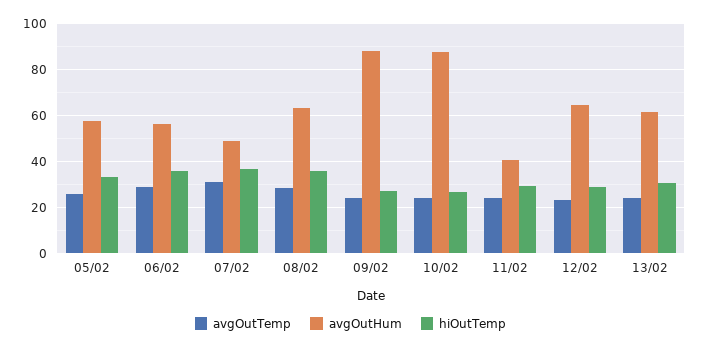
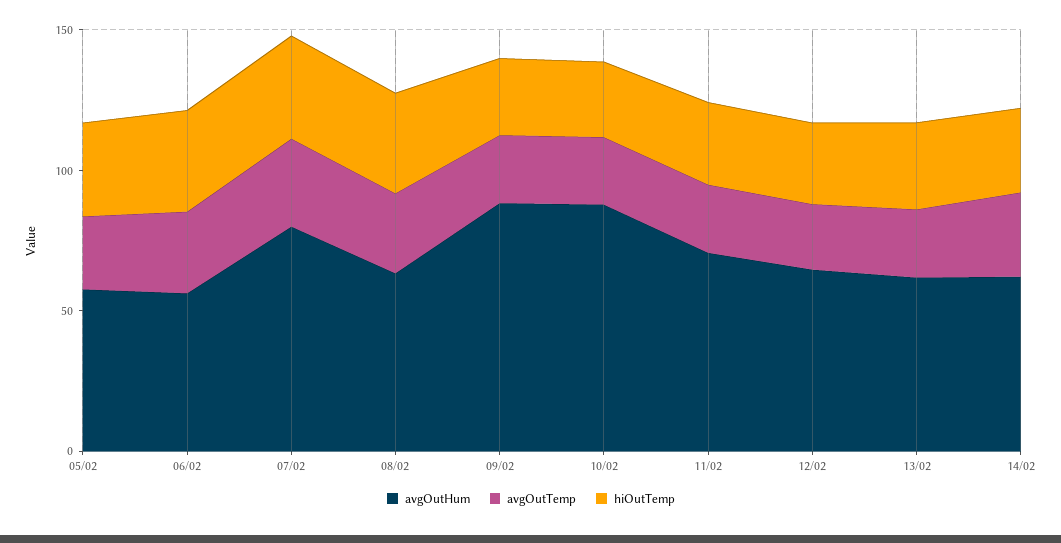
avgOutHum, 07/02: 50 -> 80
avgOutHum, 11/02: 40 -> 70
avgOutHum, 14/02: none -> 60
avgOutTemp, 14/02: none -> 30
hiOutTemp, 14/02: none -> 30

